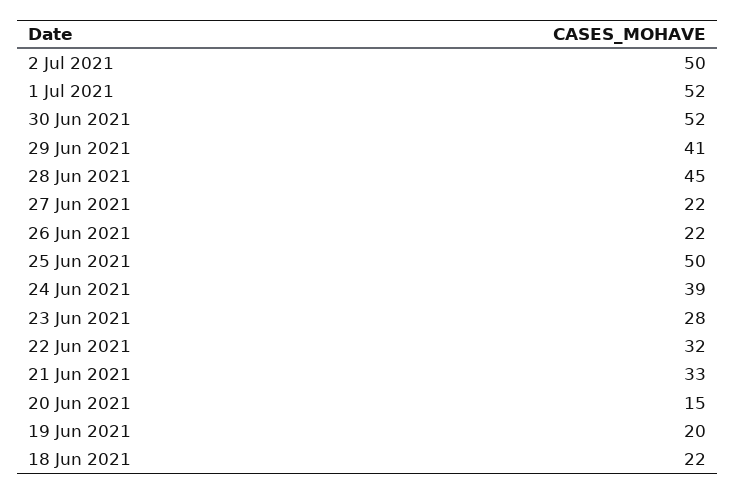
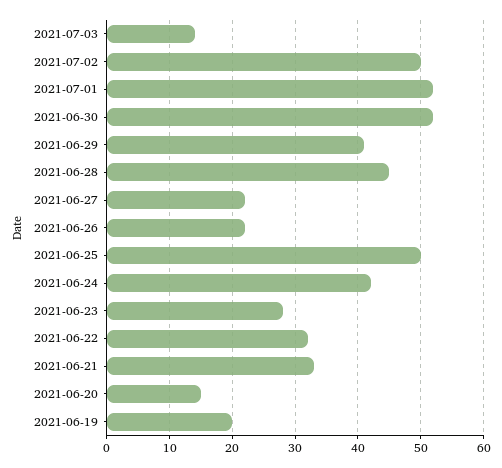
24 Jun 2021: 39 -> 42
18 Jun 2021: 22 -> none
2021-07-03: none -> 14

